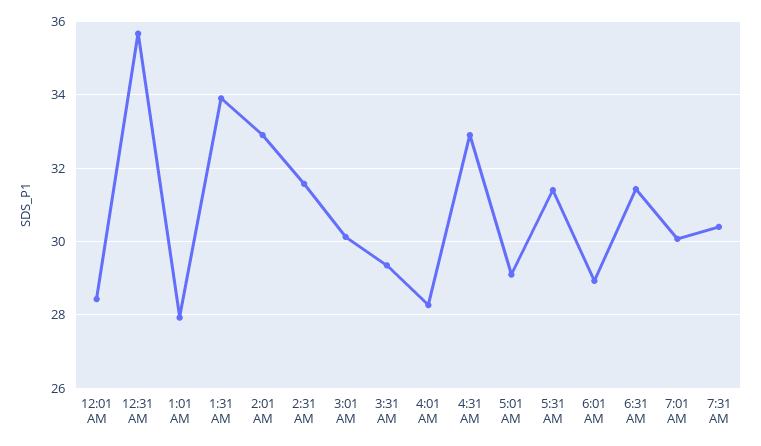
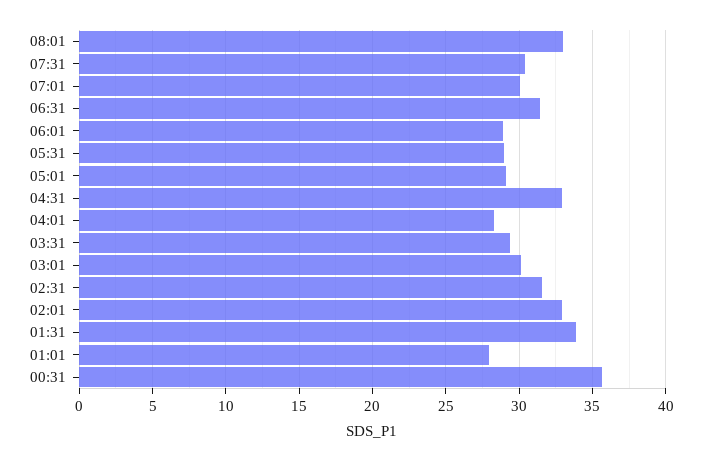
12:01 AM: 28.4 -> none
5:31 AM: 31.4 -> 29
08:01: none -> 33

